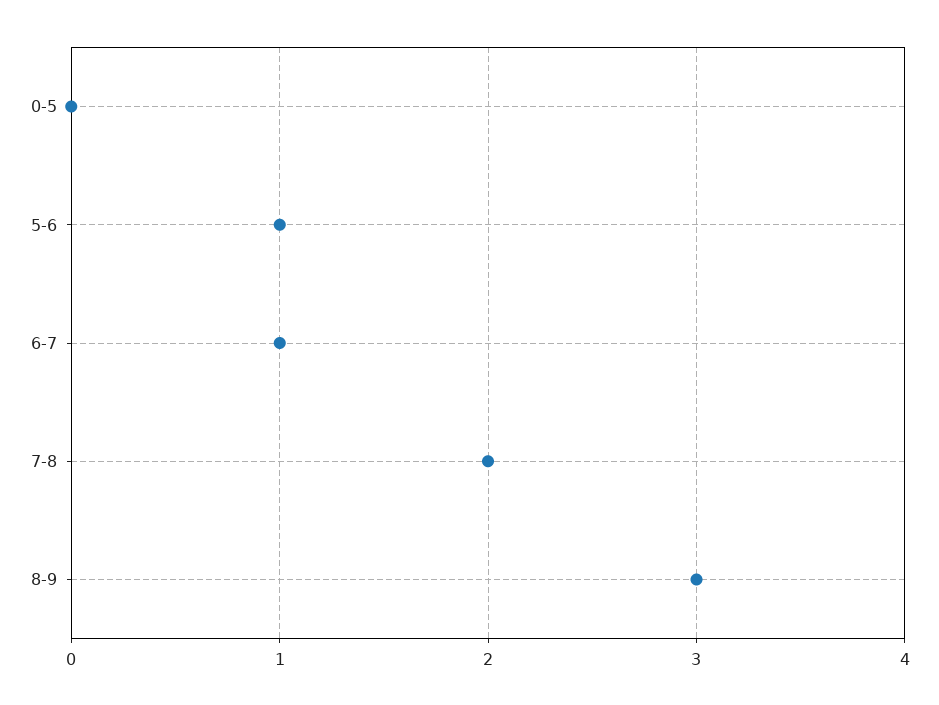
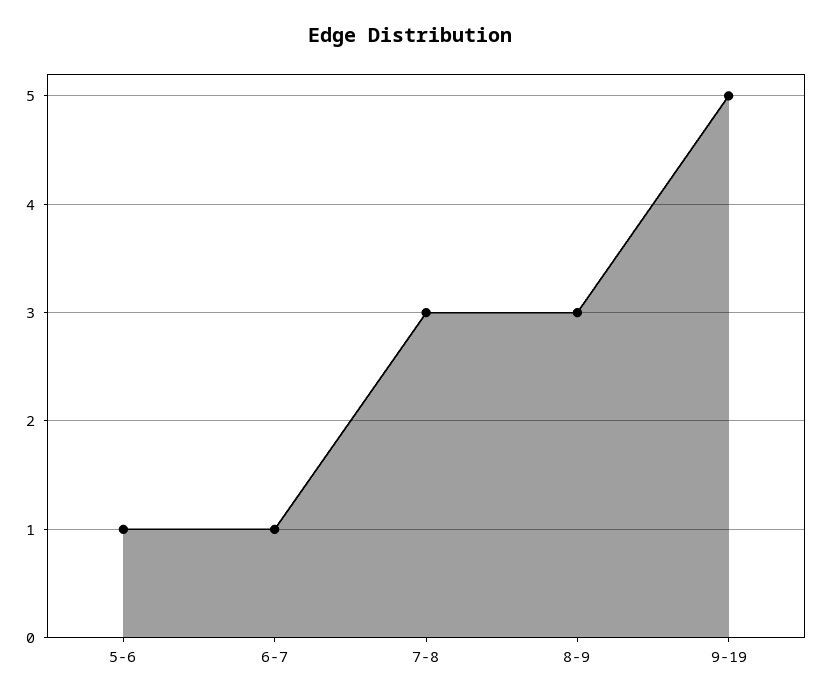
0-5: 0 -> none
7-8: 2 -> 3
9-19: none -> 5

